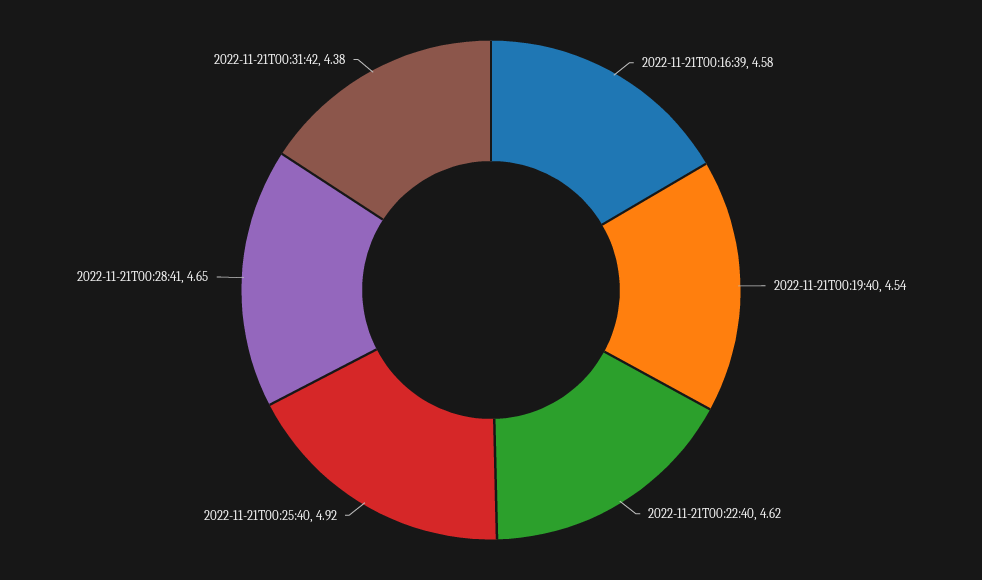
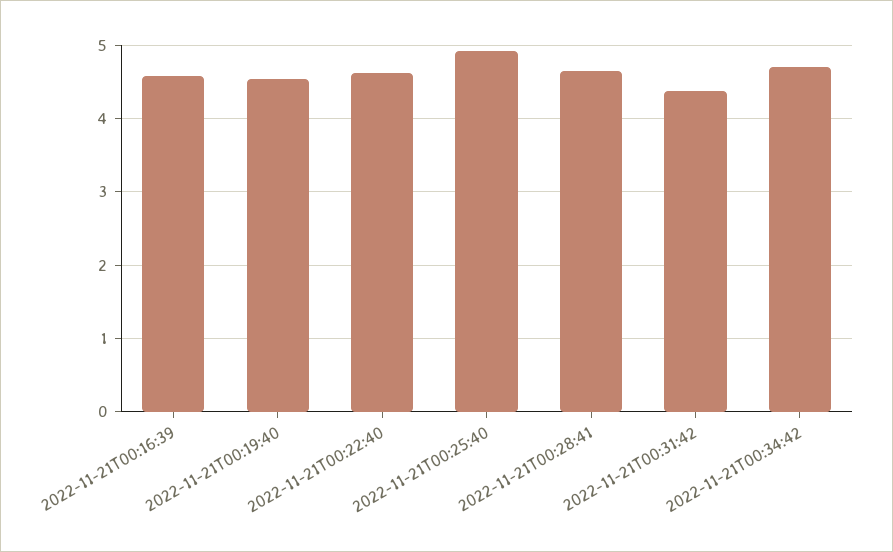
2022-11-21T00:34:42: none -> 4.7

